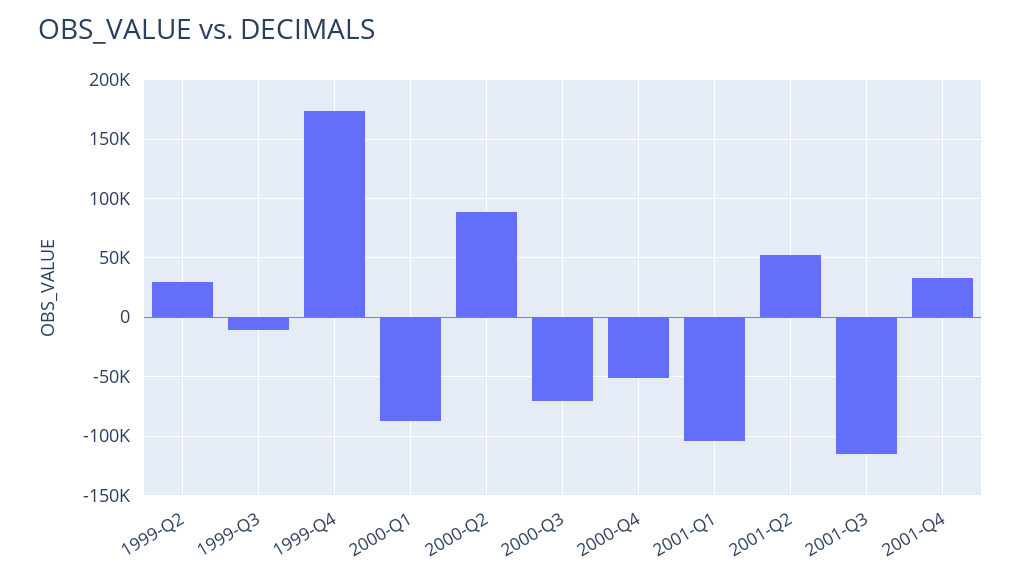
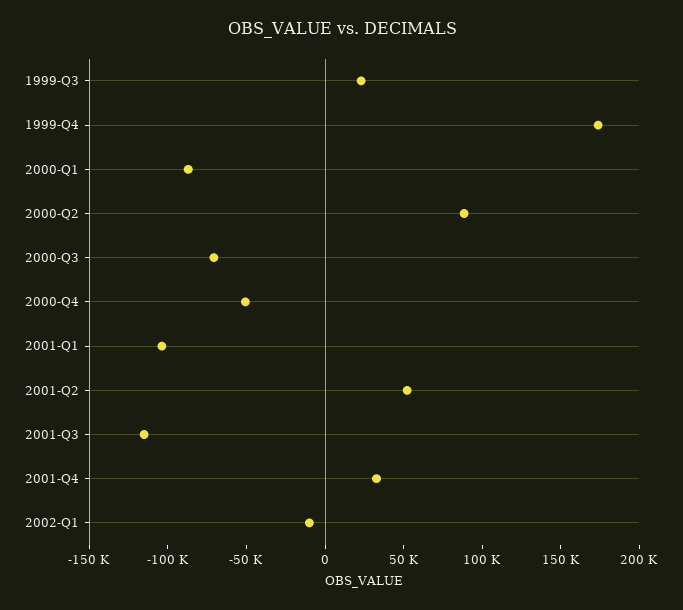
1999-Q2: 30000 -> none
1999-Q3: -10000 -> 20000
2002-Q1: none -> -10000

